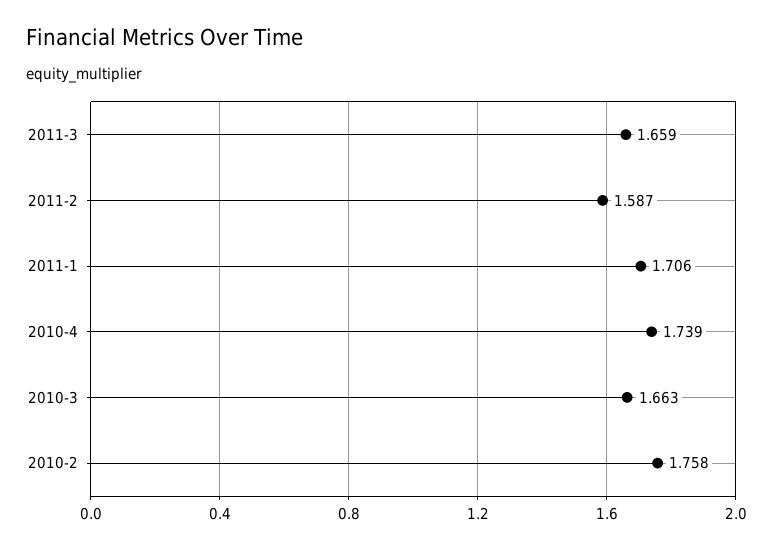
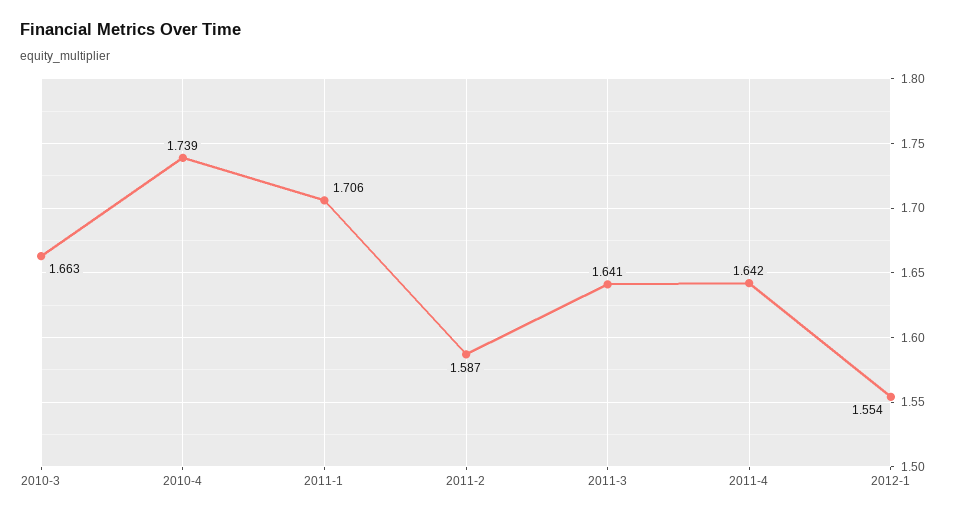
2011-3: 1.659 -> 1.641
2010-2: 1.758 -> none
2011-4: none -> 1.642
2012-1: none -> 1.554

